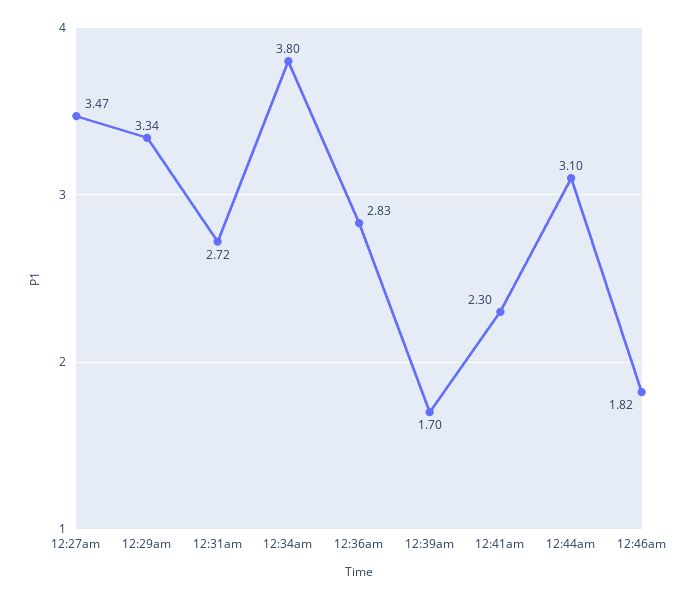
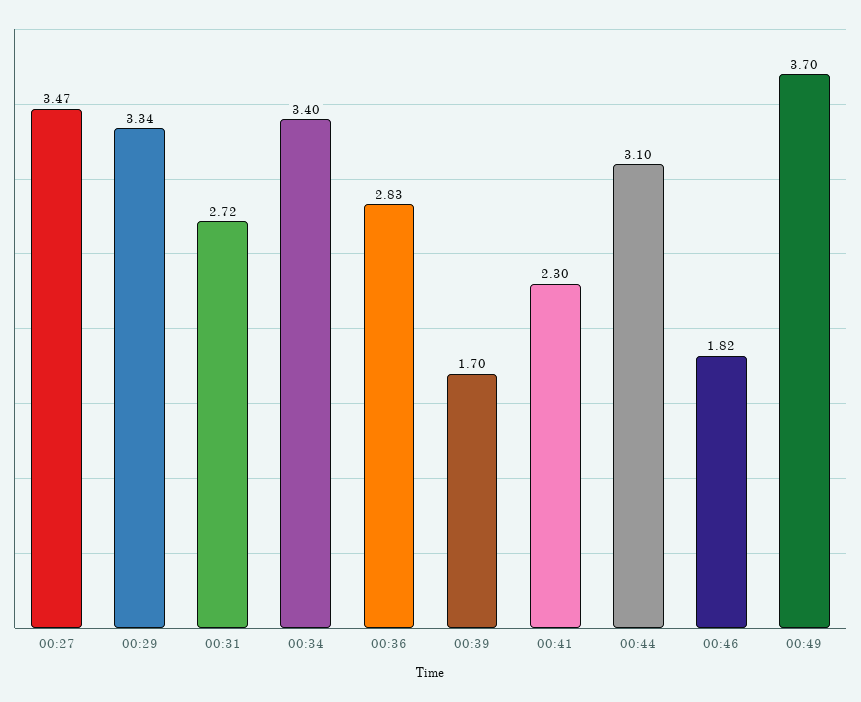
12:34am: 3.8 -> 3.4
00:49: none -> 3.7

